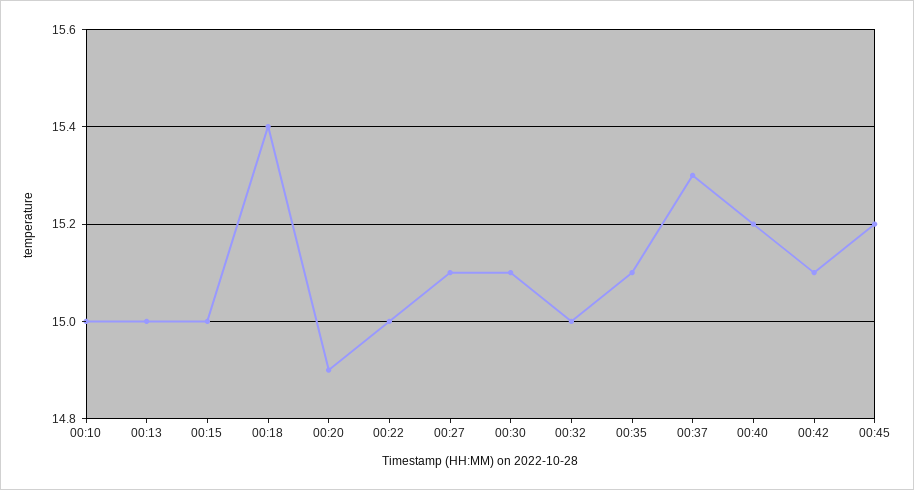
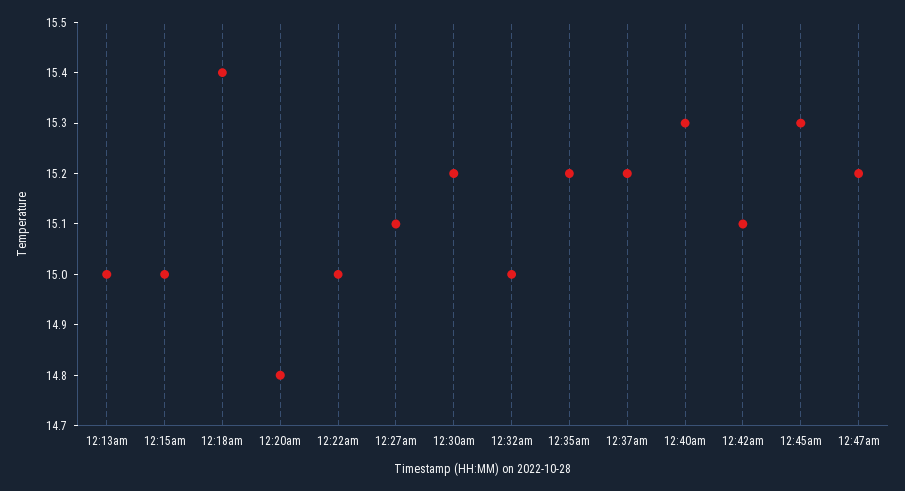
00:10: 15 -> none
00:20: 14.9 -> 14.8
00:30: 15.1 -> 15.2
00:35: 15.1 -> 15.2
00:37: 15.3 -> 15.2
00:40: 15.2 -> 15.3
00:45: 15.2 -> 15.3
12:47am: none -> 15.2

